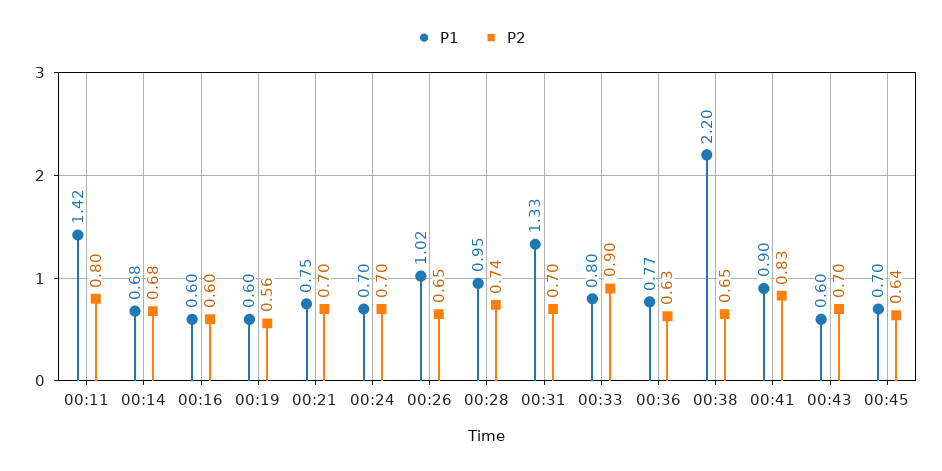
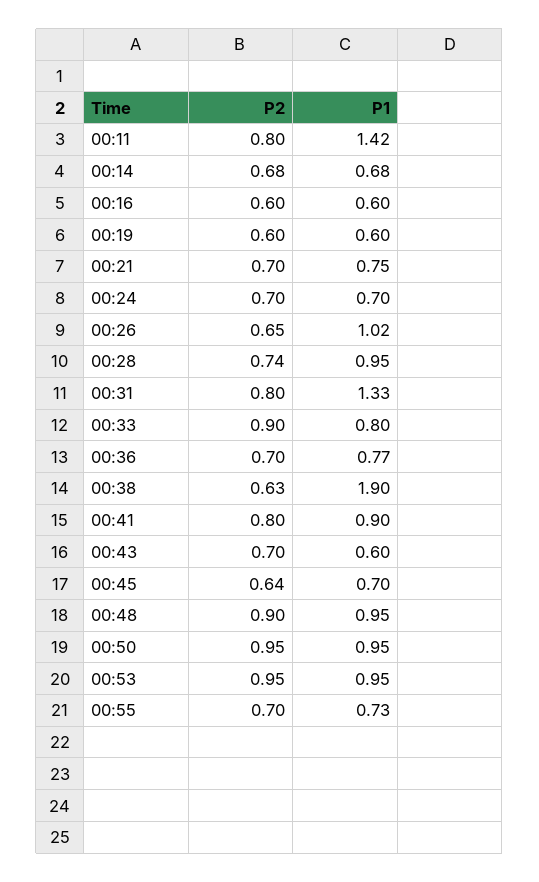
P2, 00:19: 0.56 -> 0.6
P2, 00:31: 0.7 -> 0.8
P2, 00:36: 0.63 -> 0.7
P1, 00:38: 2.2 -> 1.9
P2, 00:38: 0.65 -> 0.63
P2, 00:41: 0.83 -> 0.8
P2, 00:48: none -> 0.9
P1, 00:48: none -> 0.95
P2, 00:50: none -> 0.95
P1, 00:50: none -> 0.95
P2, 00:53: none -> 0.95
P1, 00:53: none -> 0.95
P2, 00:55: none -> 0.7
P1, 00:55: none -> 0.73

